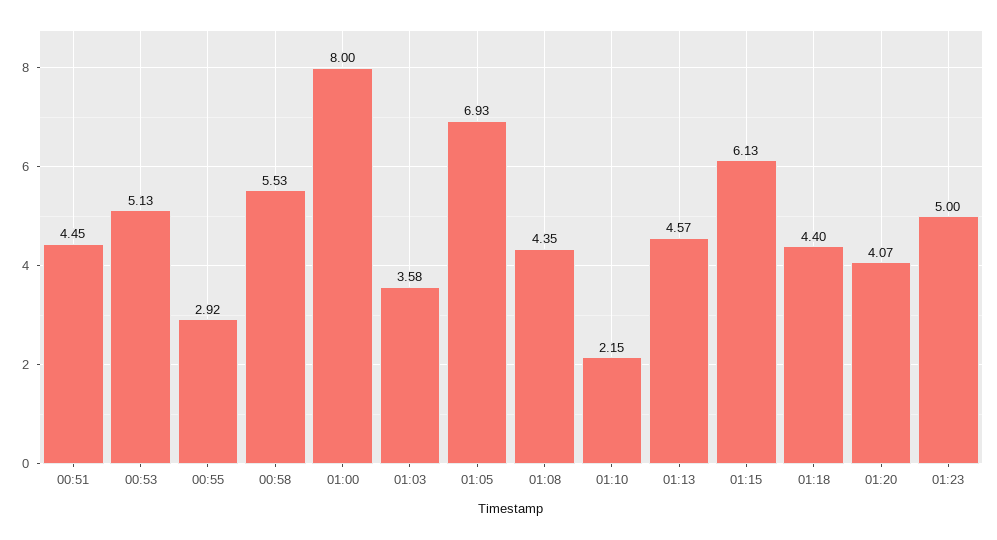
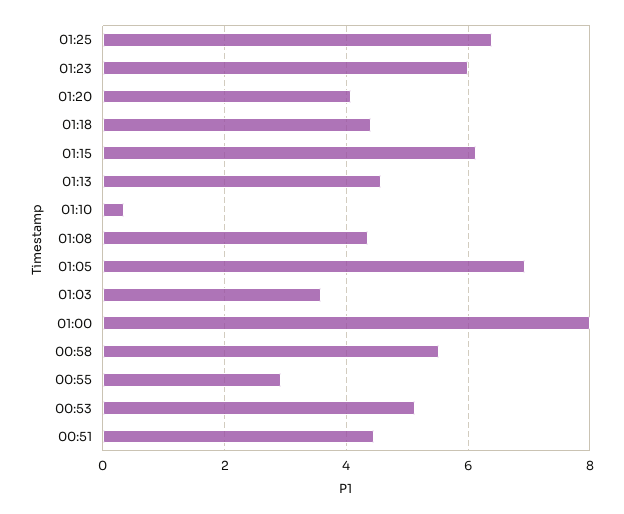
01:10: 2.15 -> 0.4
01:23: 5 -> 6
01:25: none -> 6.4

